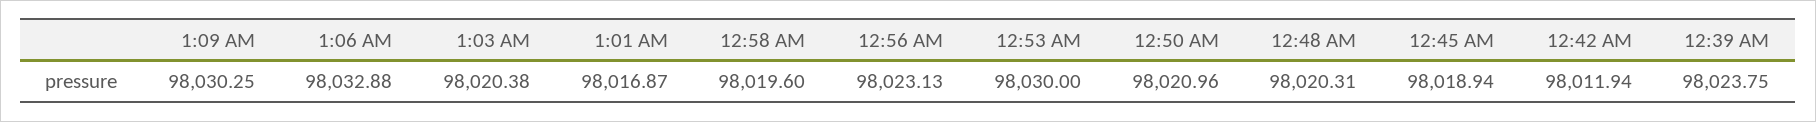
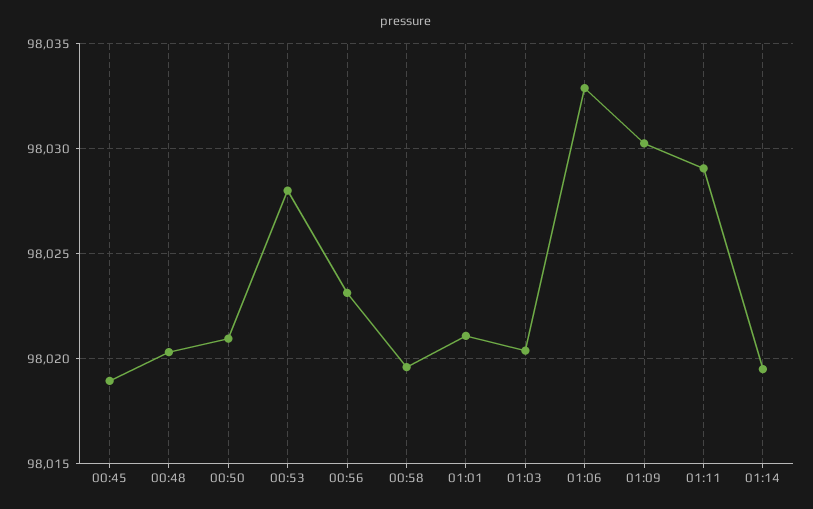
1:01 AM: 98016.87 -> 98021
12:53 AM: 98030 -> 98028
12:42 AM: 98011.94 -> none
12:39 AM: 98023.75 -> none
01:11: none -> 98029
01:14: none -> 98019.5

